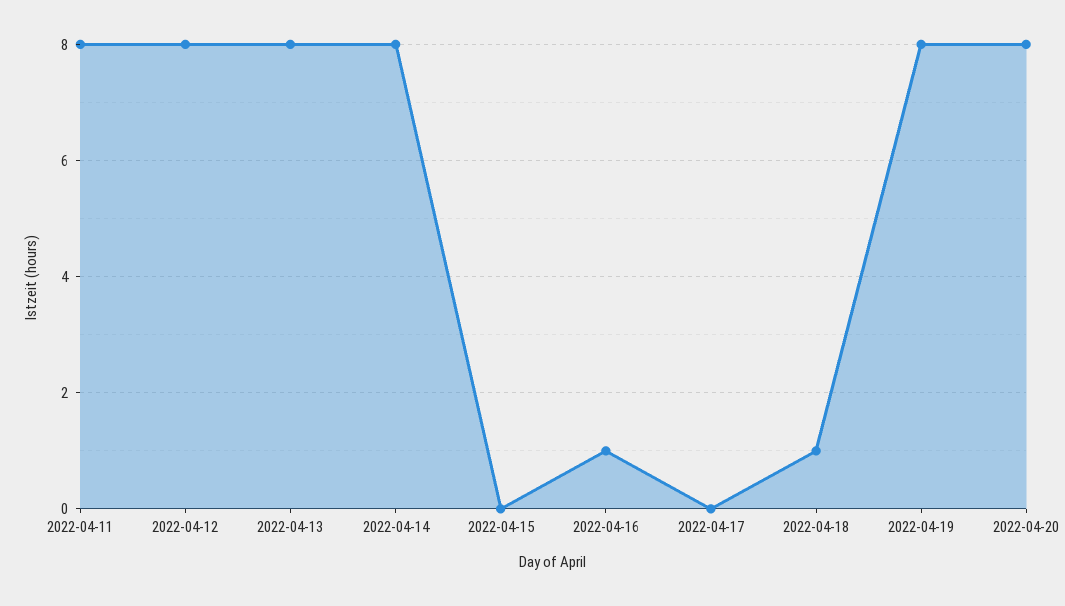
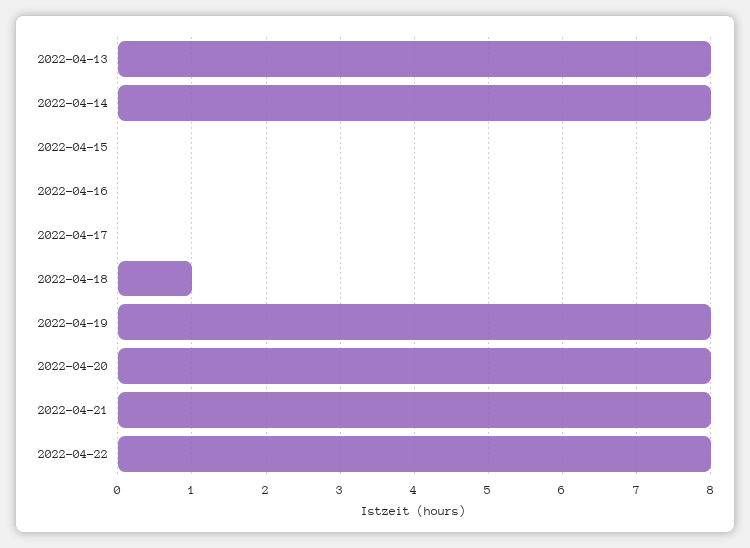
2022-04-11: 8 -> none
2022-04-12: 8 -> none
2022-04-16: 1 -> 0
2022-04-21: none -> 8
2022-04-22: none -> 8

